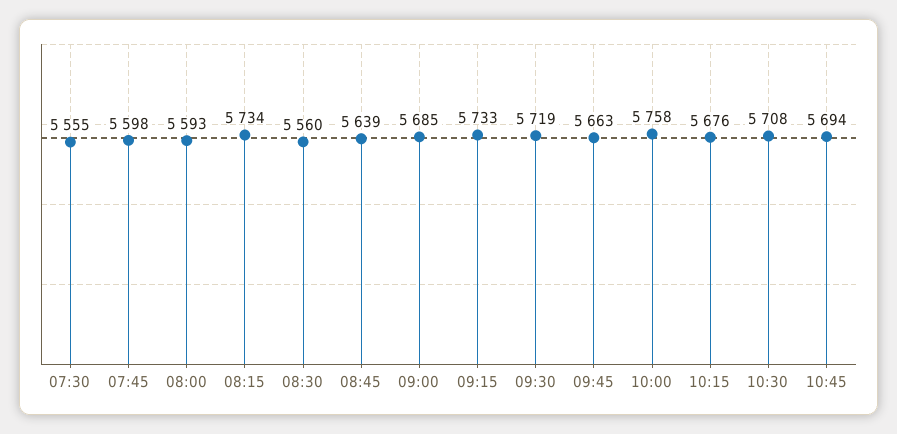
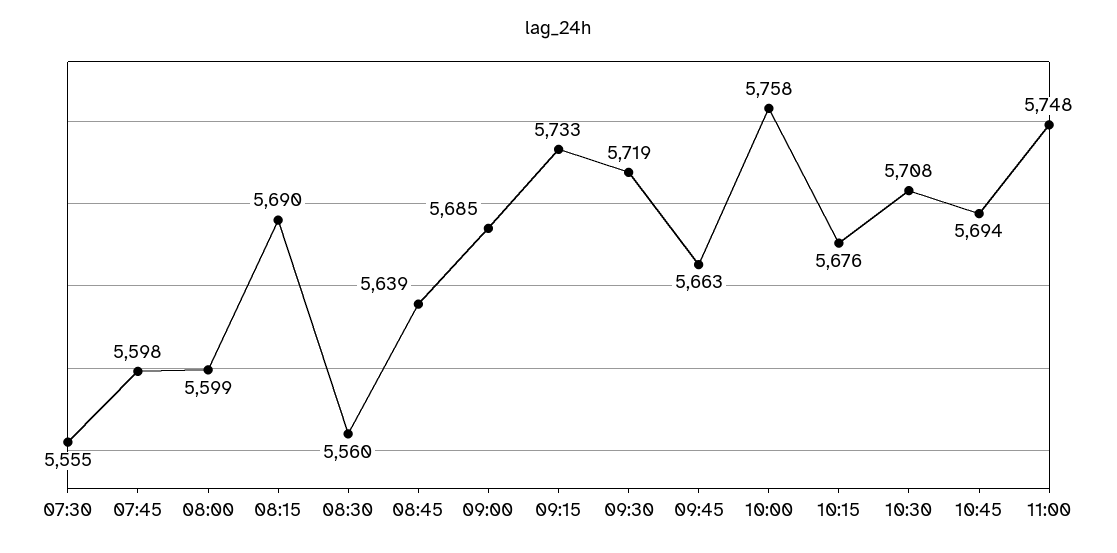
08:00: 5593 -> 5599
08:15: 5734 -> 5690
11:00: none -> 5748

